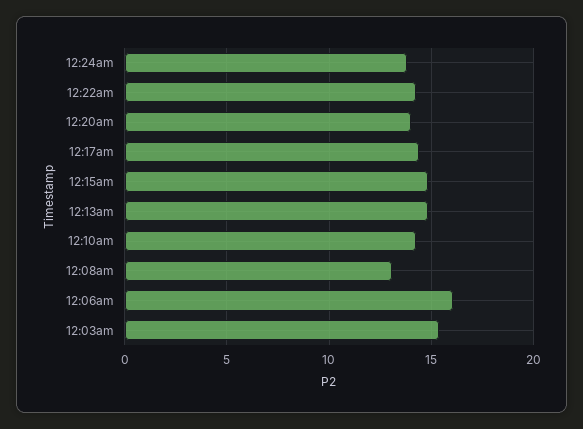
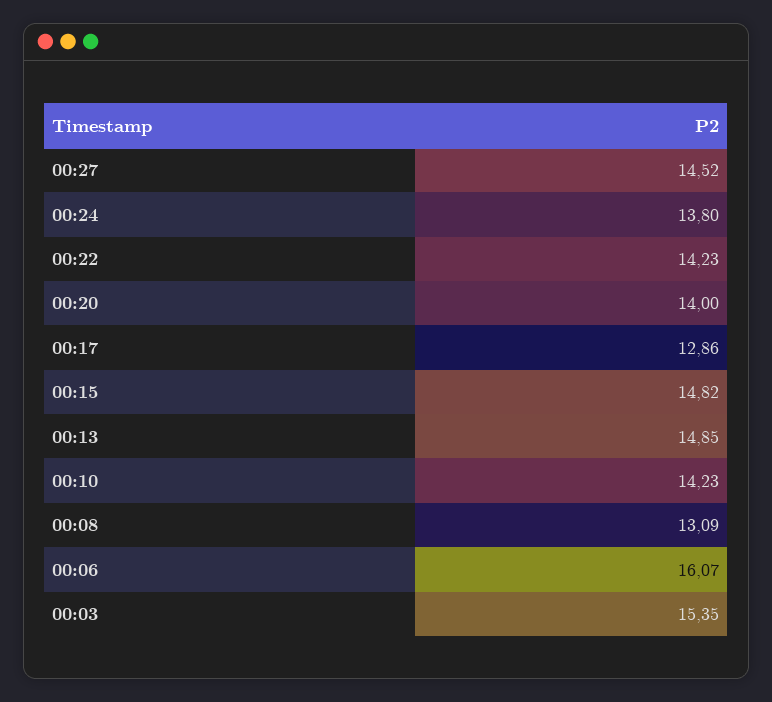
12:17am: 14.5 -> 12.86
00:27: none -> 14.52

